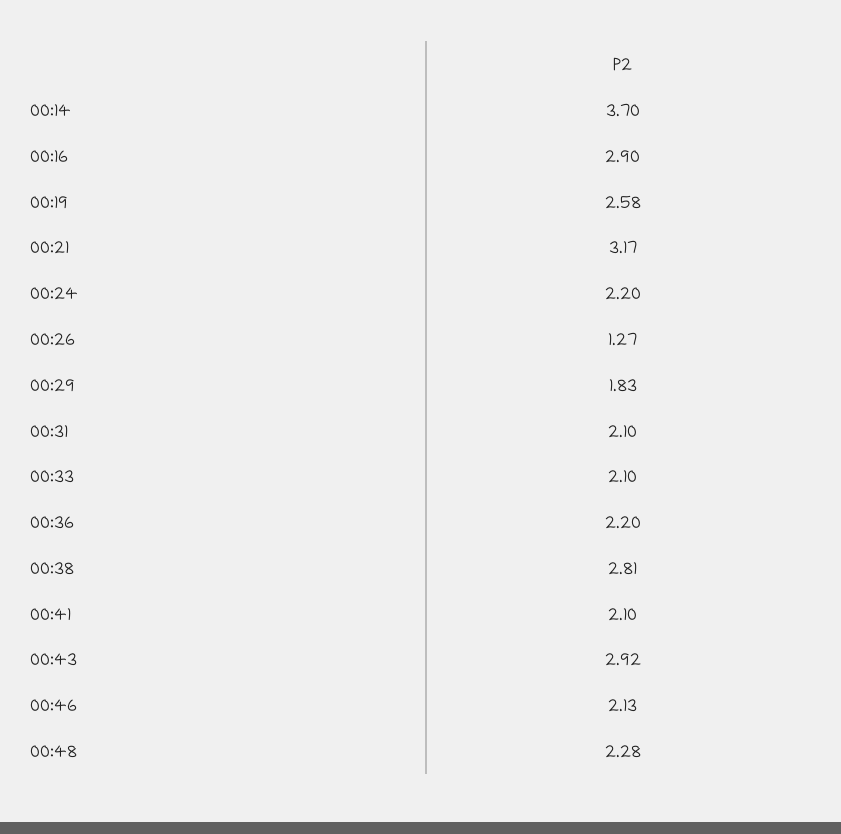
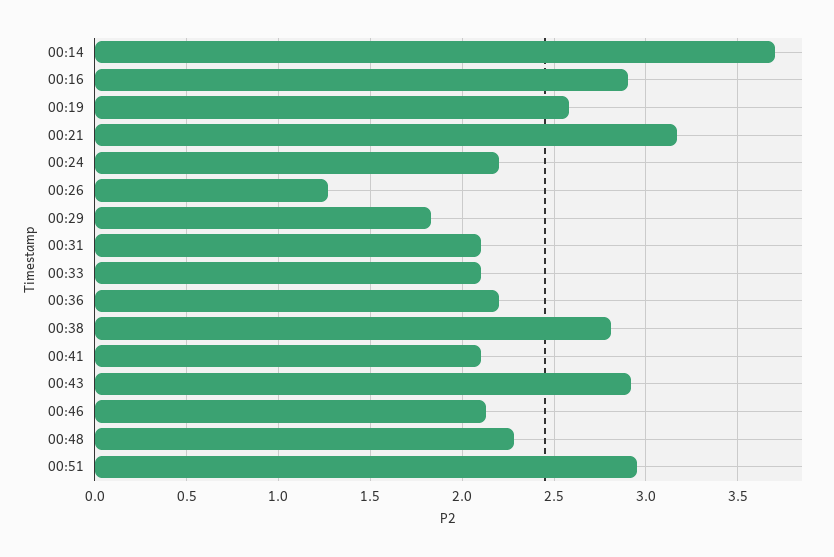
00:51: none -> 2.95

